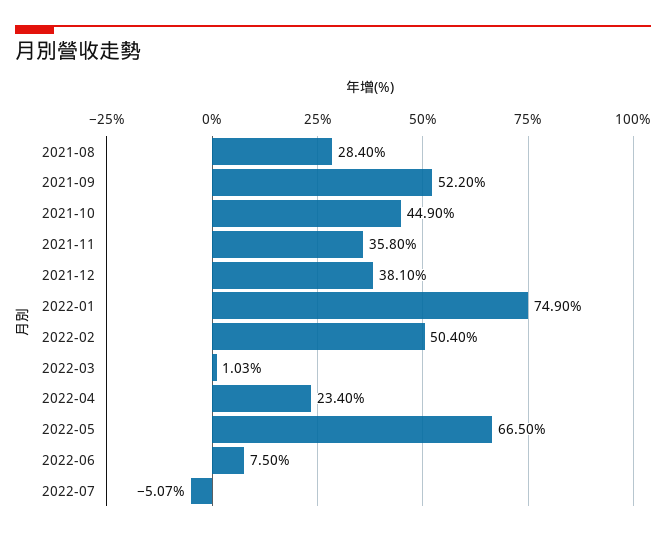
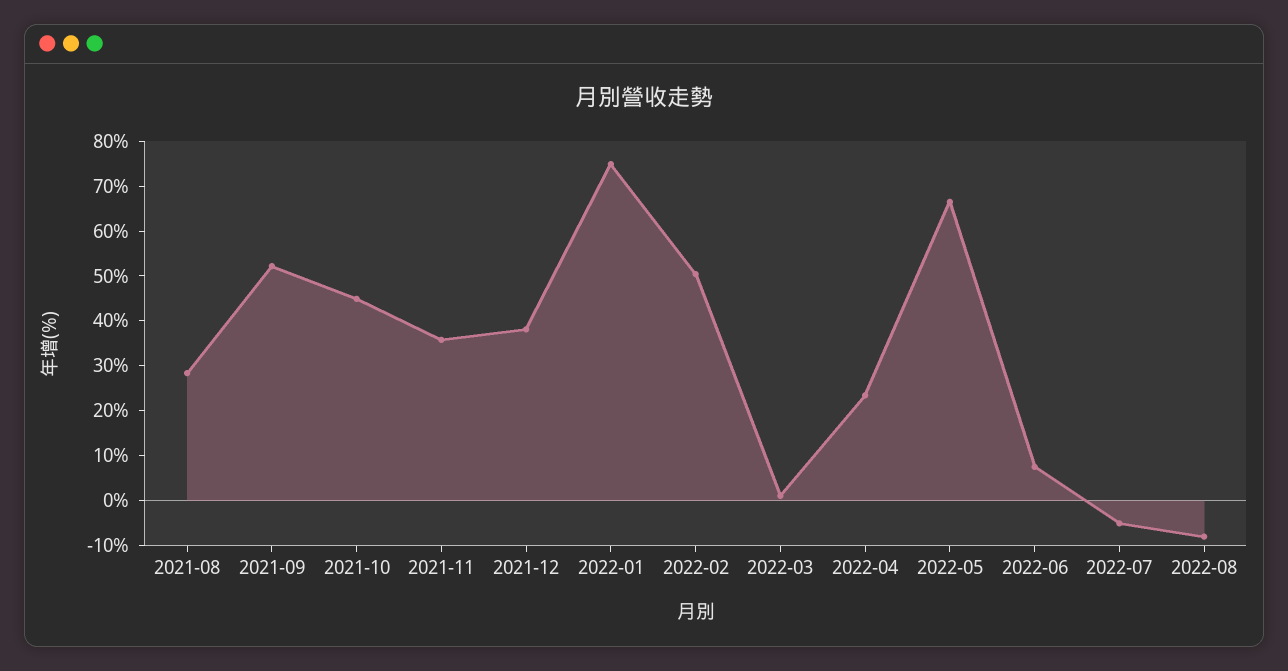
2022-08: none -> -8

